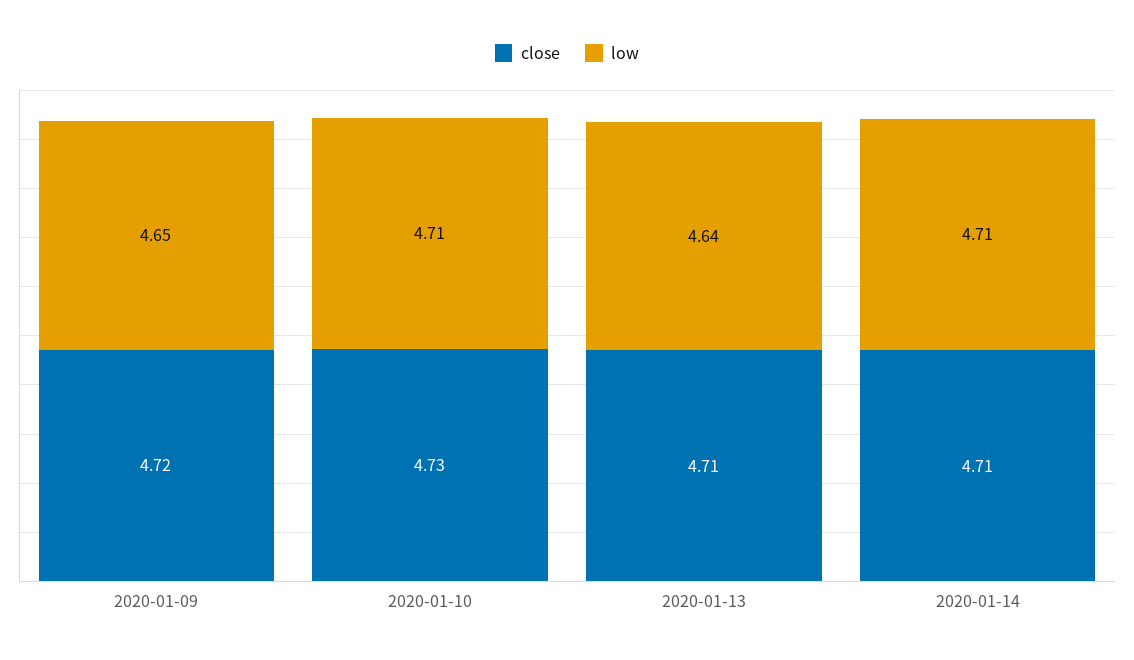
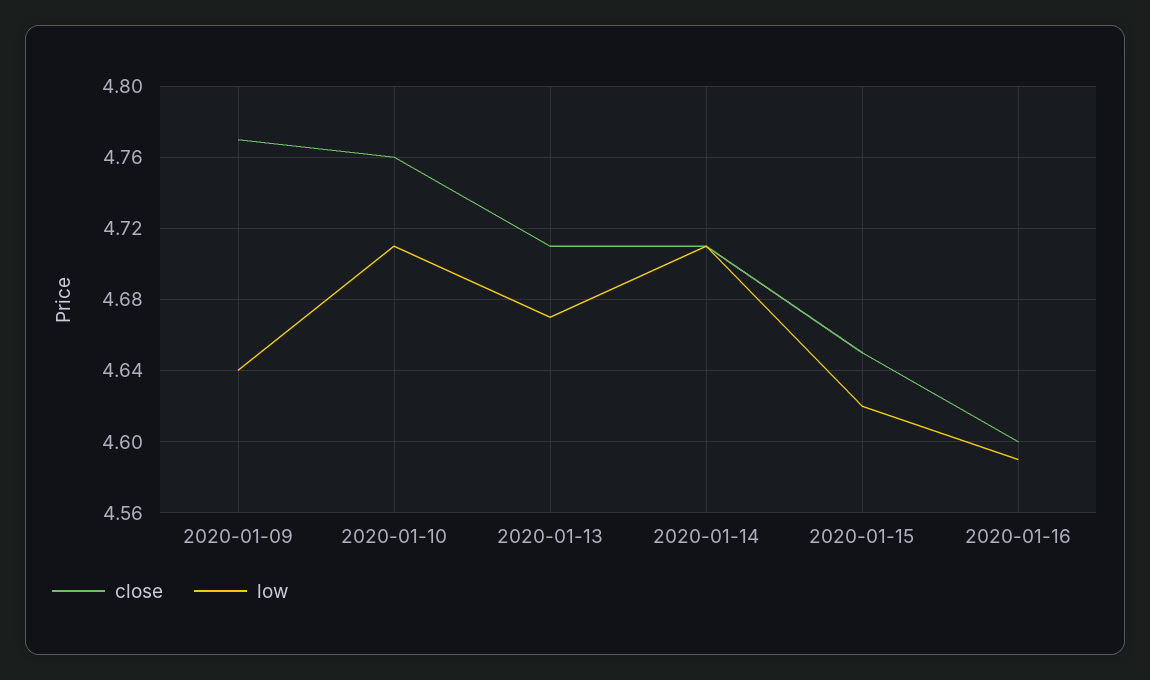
close, 2020-01-09: 4.72 -> 4.77
low, 2020-01-09: 4.65 -> 4.64
close, 2020-01-10: 4.73 -> 4.76
low, 2020-01-13: 4.64 -> 4.67
close, 2020-01-15: none -> 4.65
low, 2020-01-15: none -> 4.62
close, 2020-01-16: none -> 4.6
low, 2020-01-16: none -> 4.59

